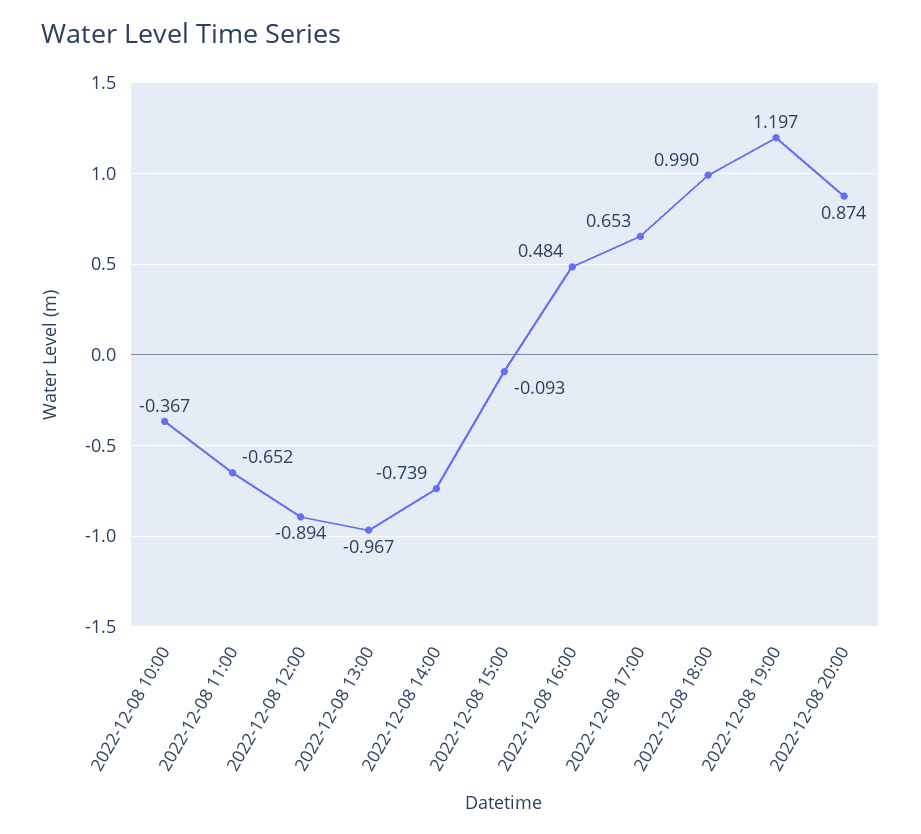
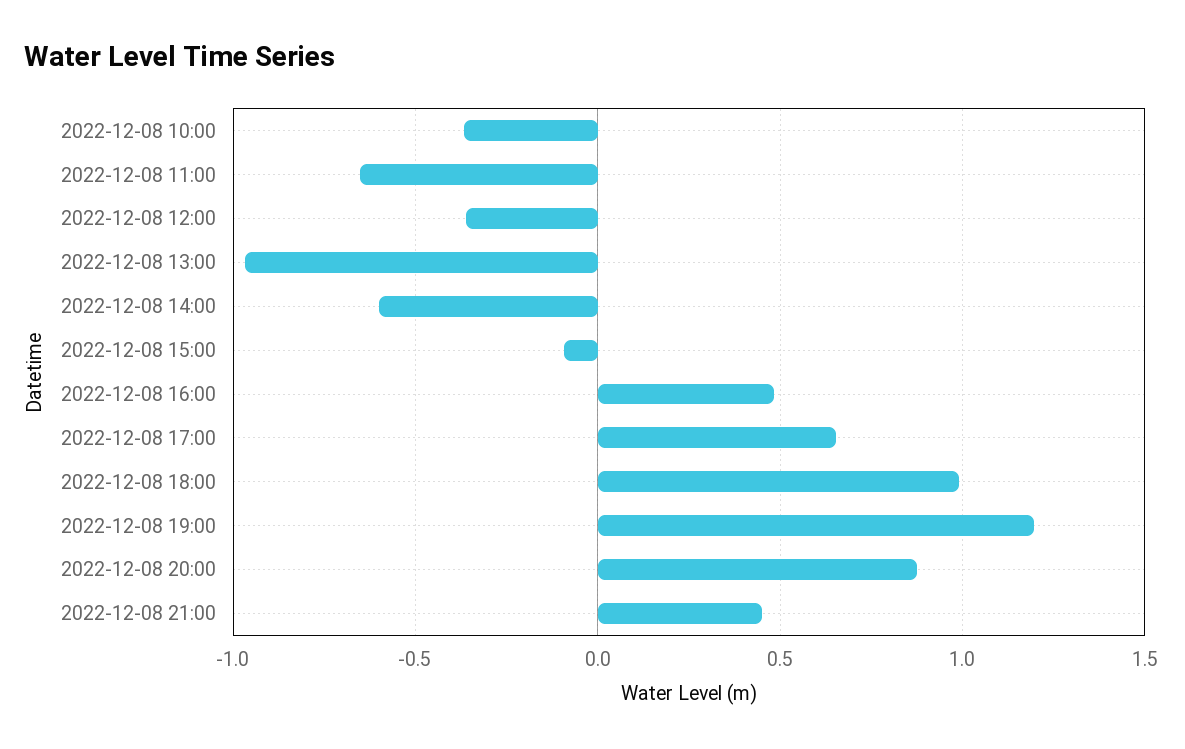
2022-12-08 12:00: -0.894 -> -0.35
2022-12-08 14:00: -0.739 -> -0.6
2022-12-08 21:00: none -> 0.45

